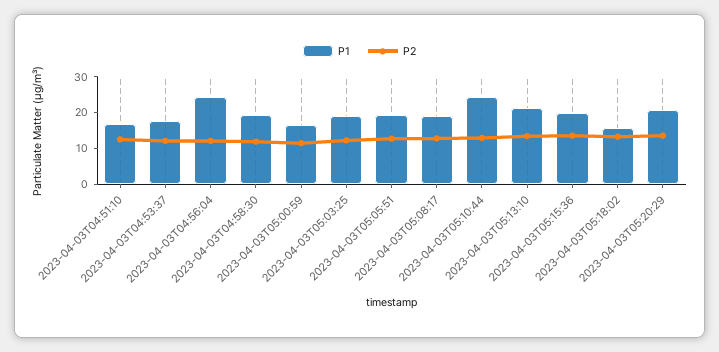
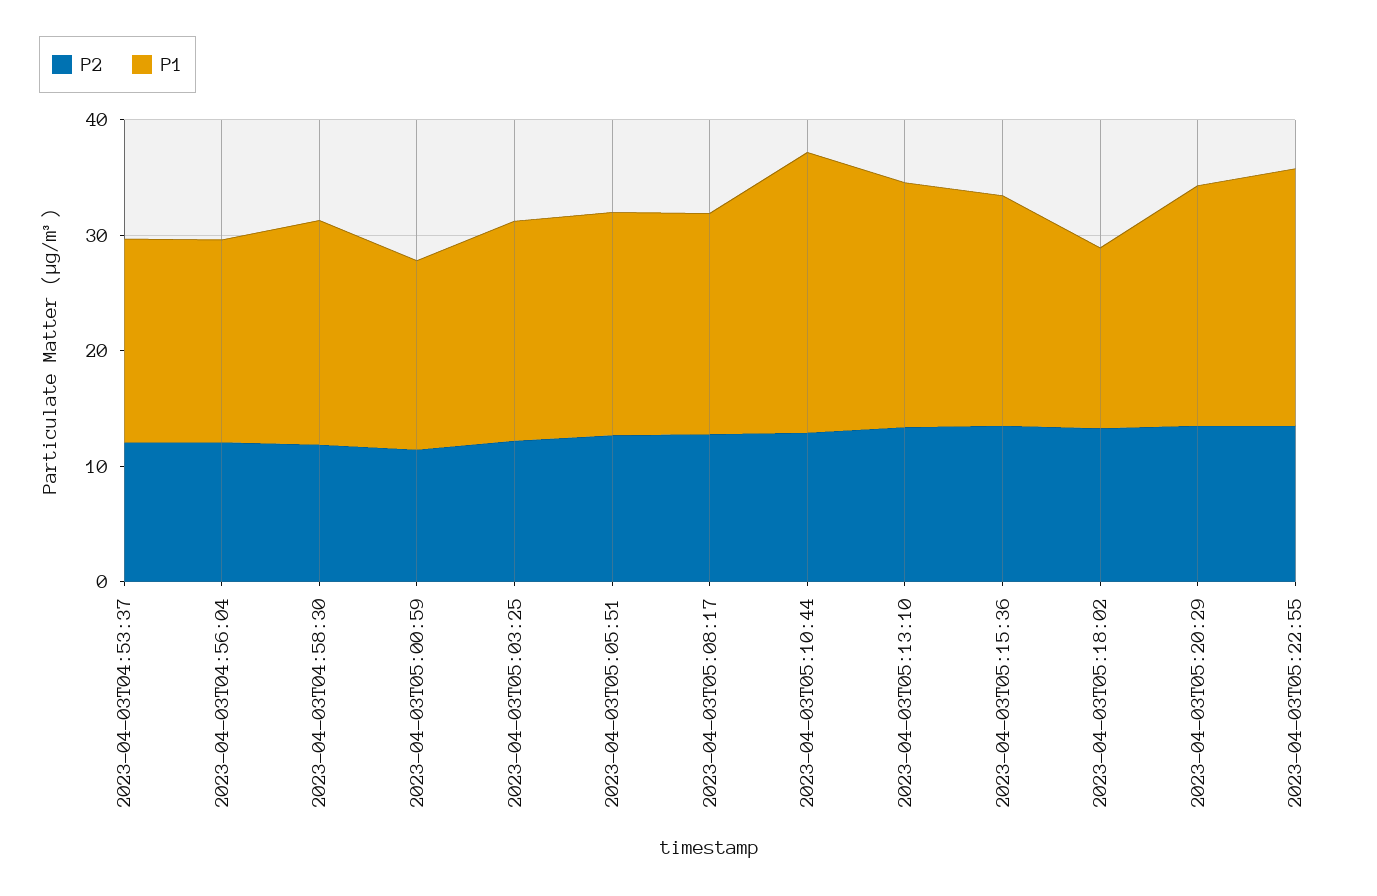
P1, 2023-04-03T04:51:10: 17.5 -> none
P2, 2023-04-03T04:51:10: 12.5 -> none
P1, 2023-04-03T04:56:04: 25 -> 18
P2, 2023-04-03T05:22:55: none -> 14
P1, 2023-04-03T05:22:55: none -> 22

